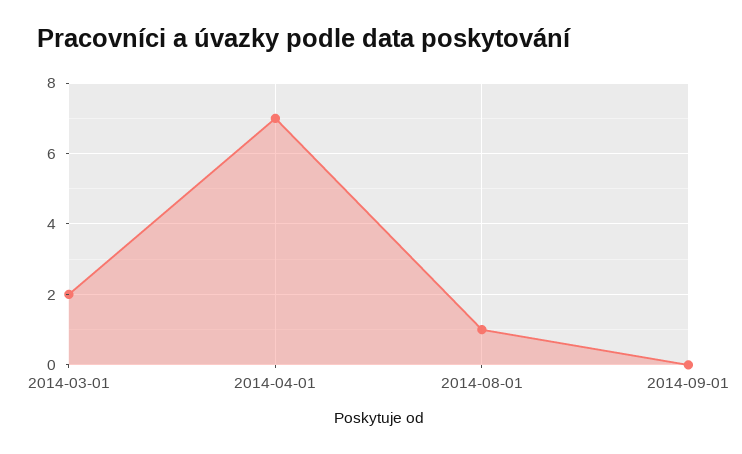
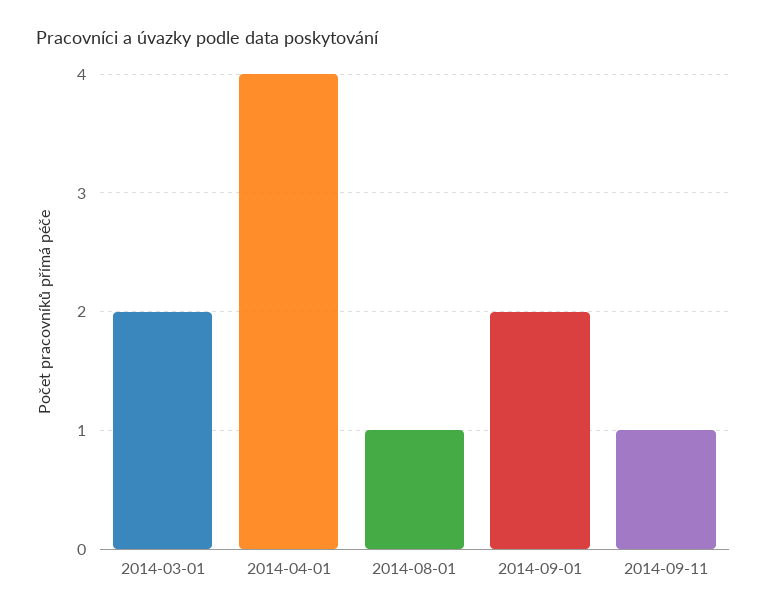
2014-04-01: 7 -> 4
2014-09-01: 0 -> 2
2014-09-11: none -> 1

